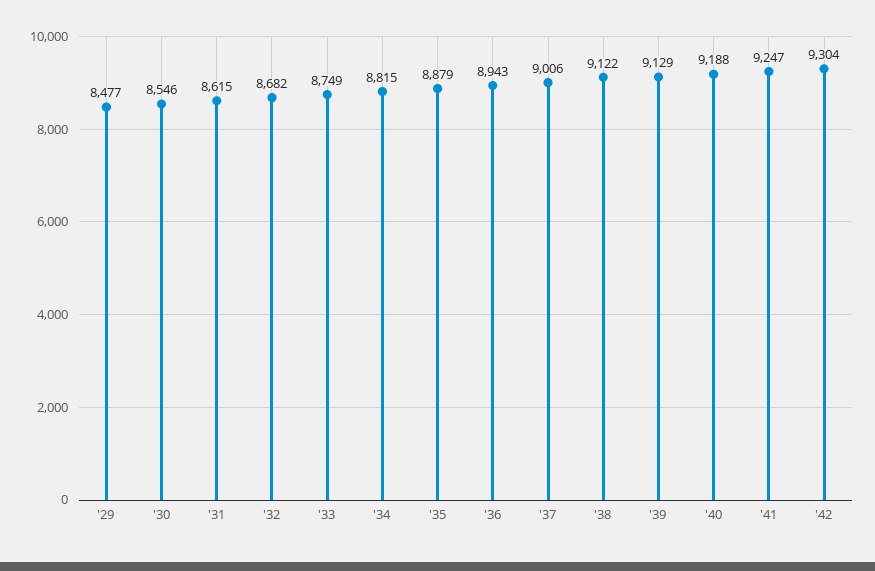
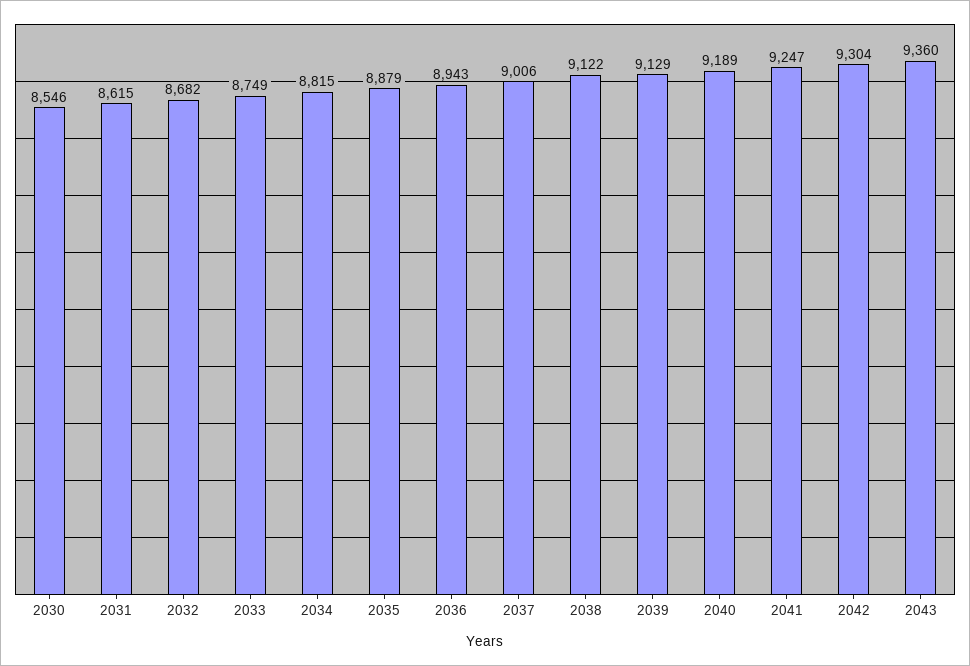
'29: 8477 -> none
'40: 9188 -> 9189
2043: none -> 9360

